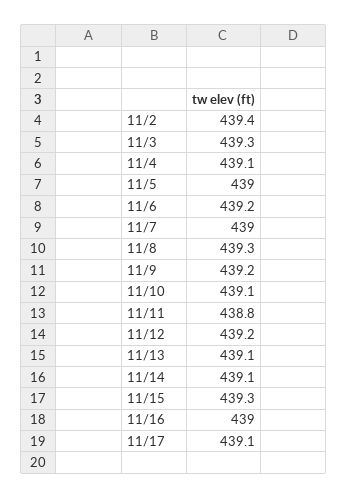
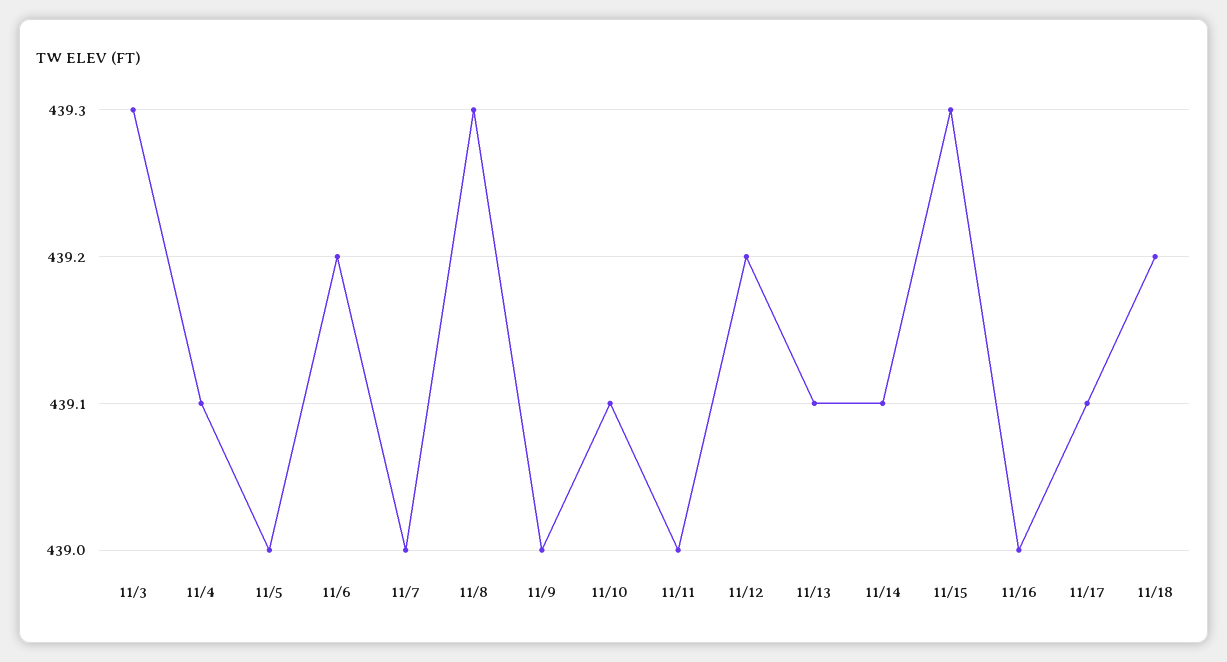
11/2: 439.4 -> none
11/9: 439.2 -> 439
11/11: 438.8 -> 439
11/18: none -> 439.2

